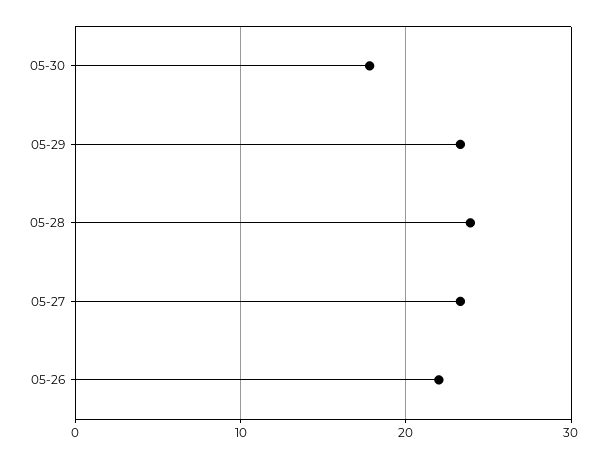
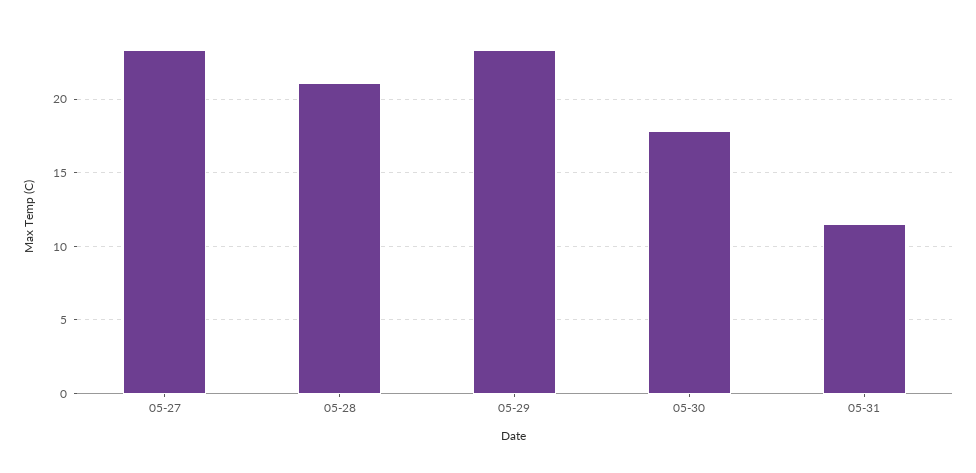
05-28: 24 -> 21
05-26: 22 -> none
05-31: none -> 11.5

